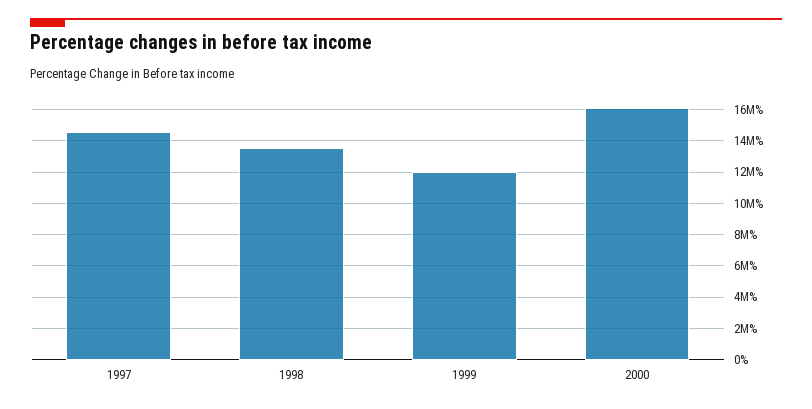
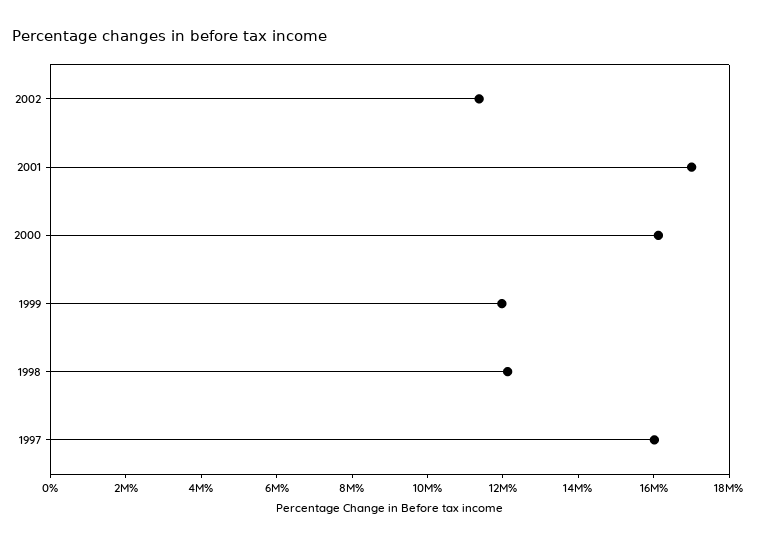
1997: 14500000 -> 16000000
1998: 13500000 -> 12000000
2002: none -> 11500000
2001: none -> 17000000

